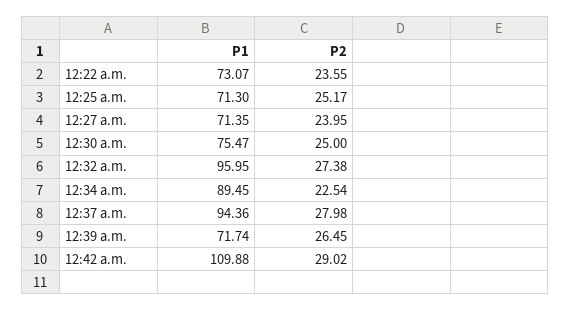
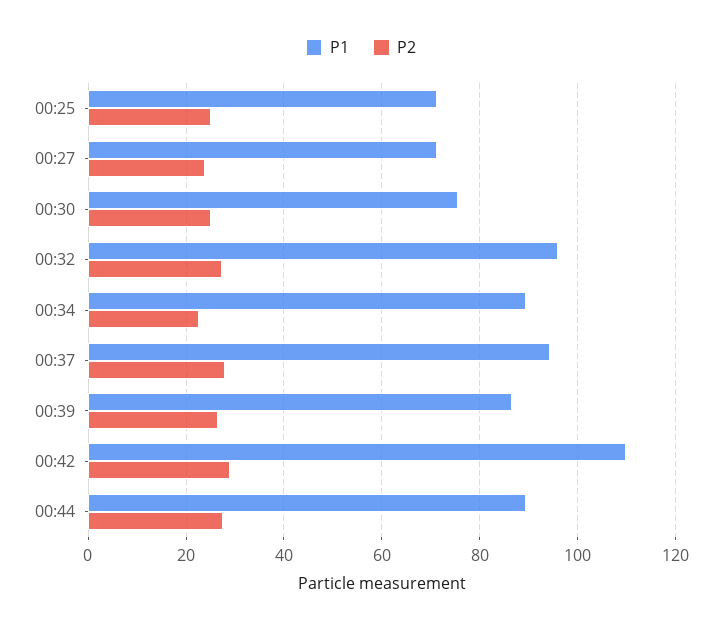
P1, 12:22 a.m.: 73.07 -> none
P2, 12:22 a.m.: 23.55 -> none
P1, 12:39 a.m.: 71.74 -> 86
P1, 00:44: none -> 90
P2, 00:44: none -> 28

